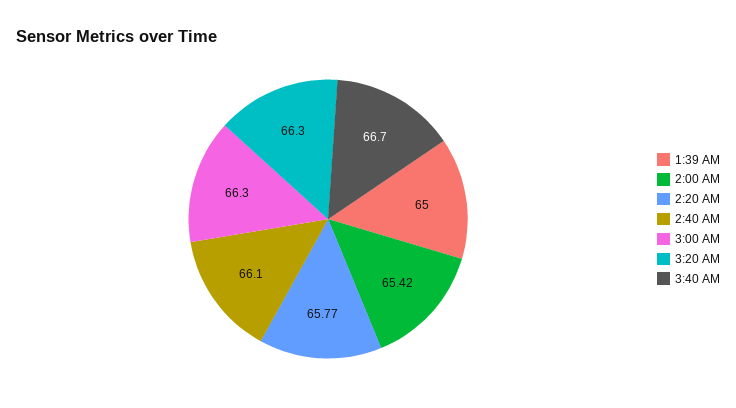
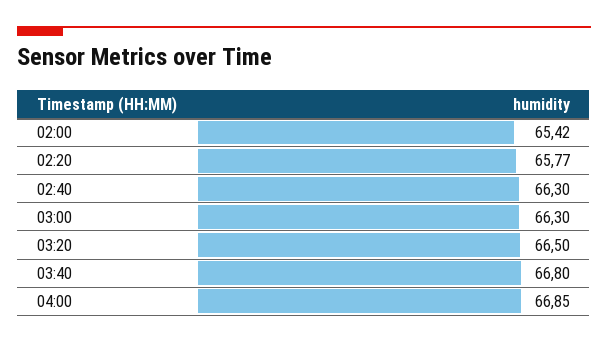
1:39 AM: 65 -> none
2:40 AM: 66.1 -> 66.3
3:20 AM: 66.3 -> 66.5
3:40 AM: 66.7 -> 66.8
04:00: none -> 66.85

